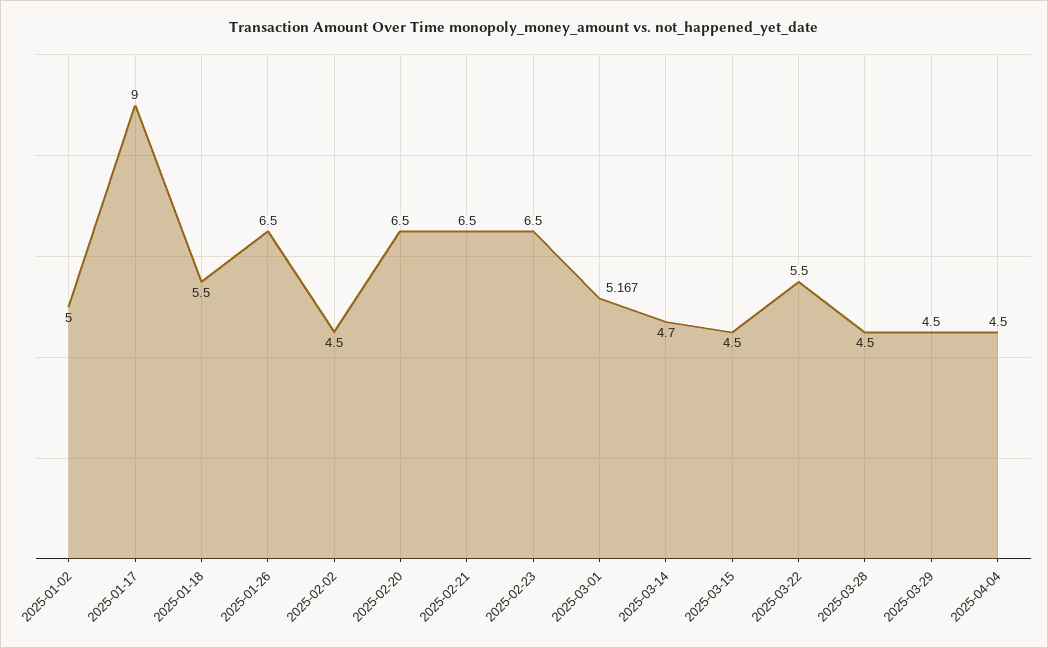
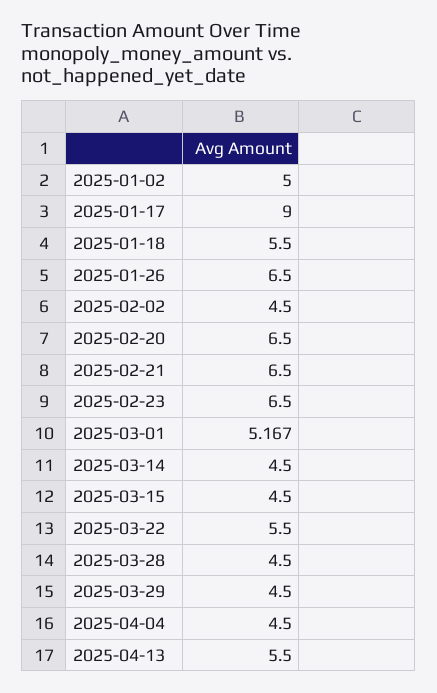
2025-03-14: 4.7 -> 4.5
2025-04-13: none -> 5.5

